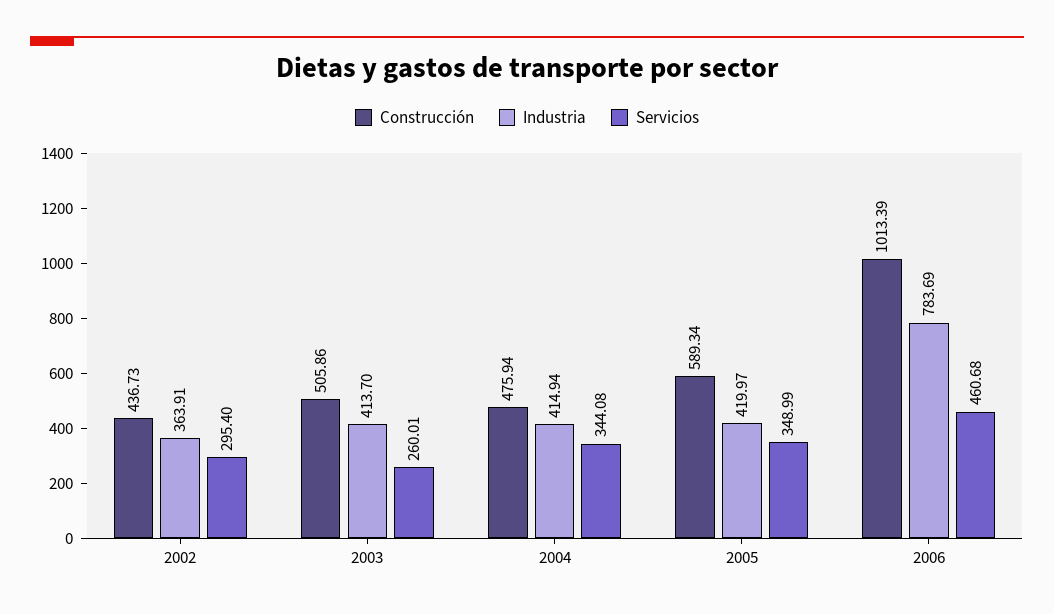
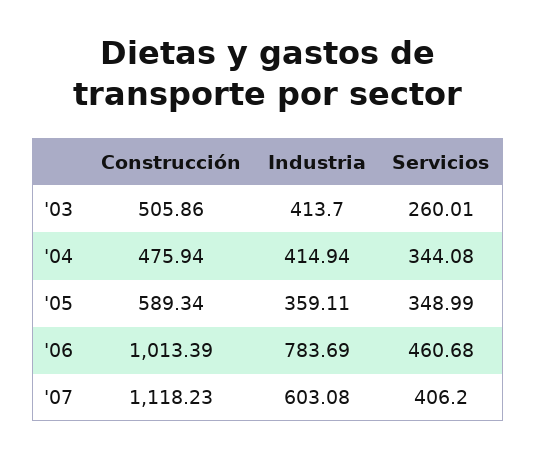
Construcción, 2002: 436.73 -> none
Industria, 2002: 363.91 -> none
Servicios, 2002: 295.4 -> none
Industria, 2005: 419.97 -> 359.11
Construcción, '07: none -> 1118.23
Industria, '07: none -> 603.08
Servicios, '07: none -> 406.2

